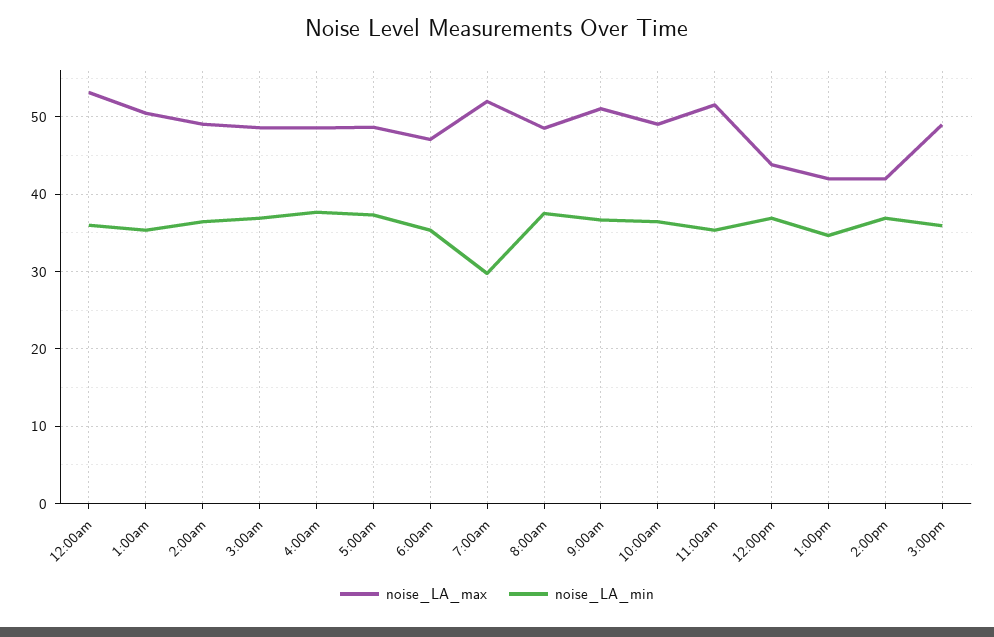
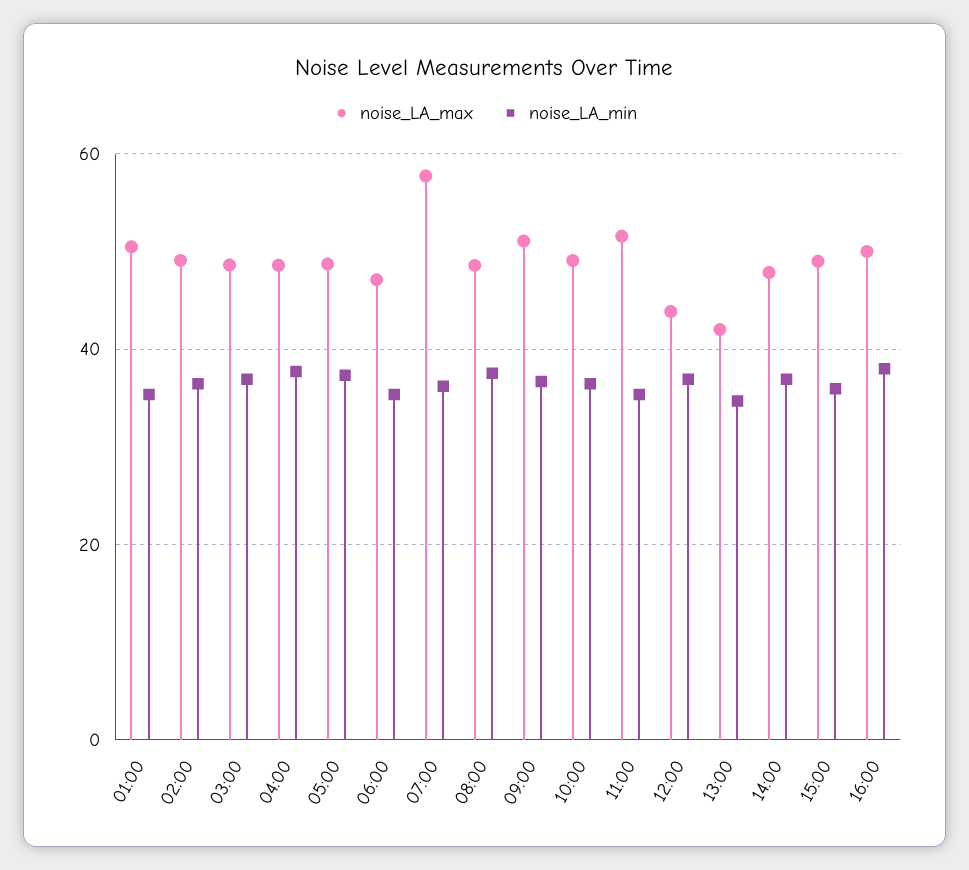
noise_LA_max, 12:00am: 53 -> none
noise_LA_min, 12:00am: 36 -> none
noise_LA_max, 7:00am: 52 -> 58
noise_LA_min, 7:00am: 30 -> 36
noise_LA_max, 2:00pm: 42 -> 48
noise_LA_max, 16:00: none -> 50
noise_LA_min, 16:00: none -> 38

